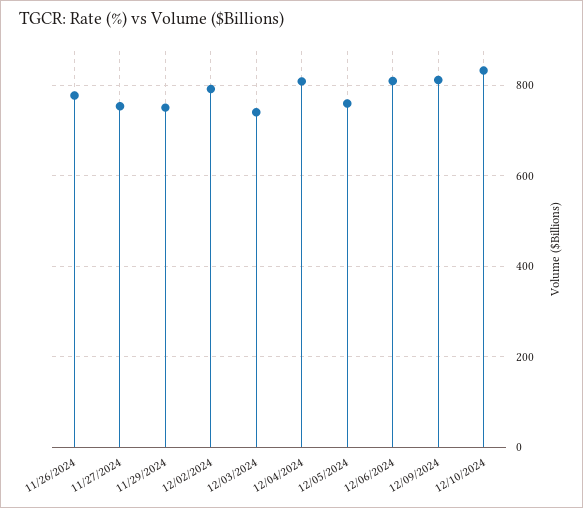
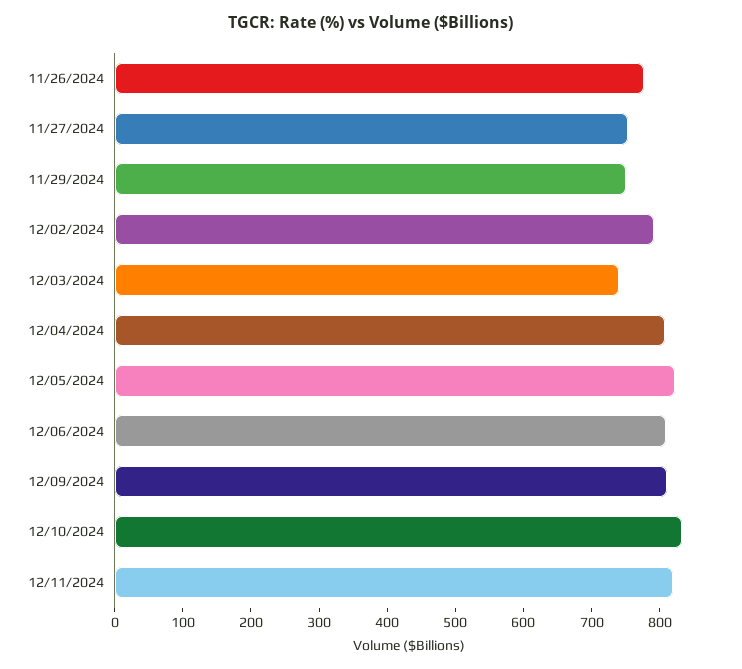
12/05/2024: 760 -> 820
12/11/2024: none -> 820

